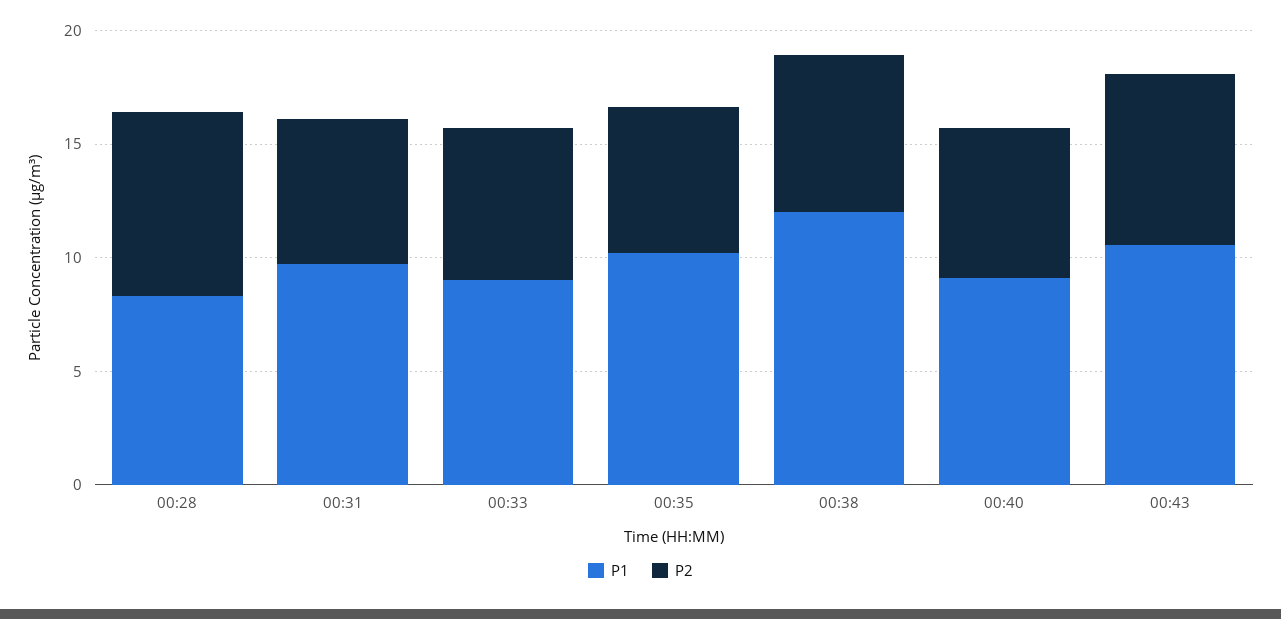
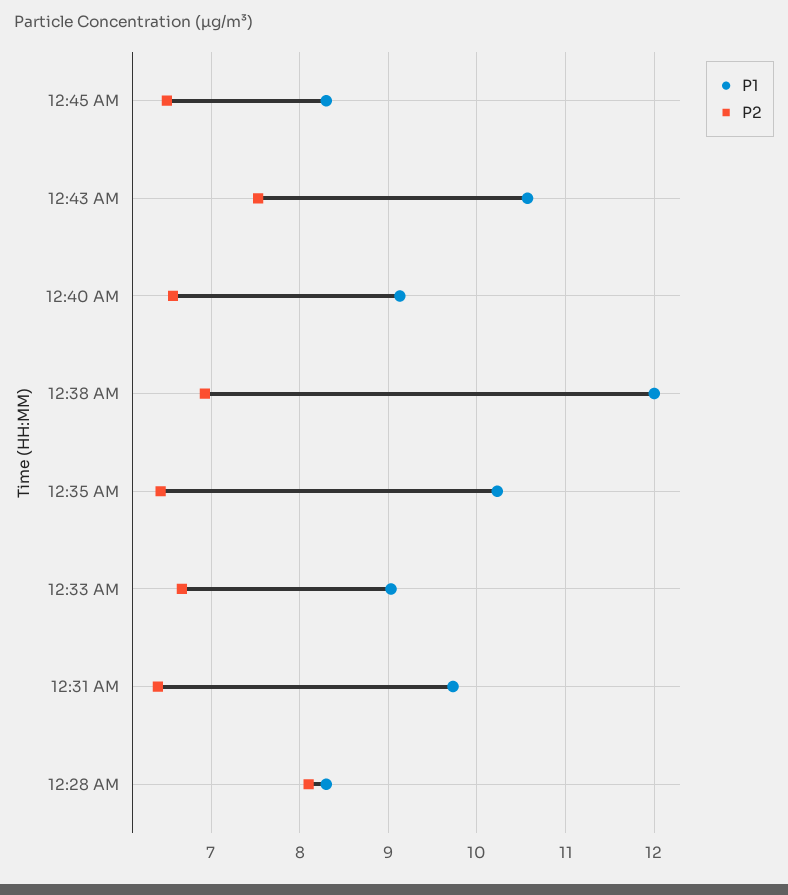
P1, 12:45 AM: none -> 8.3
P2, 12:45 AM: none -> 6.5

